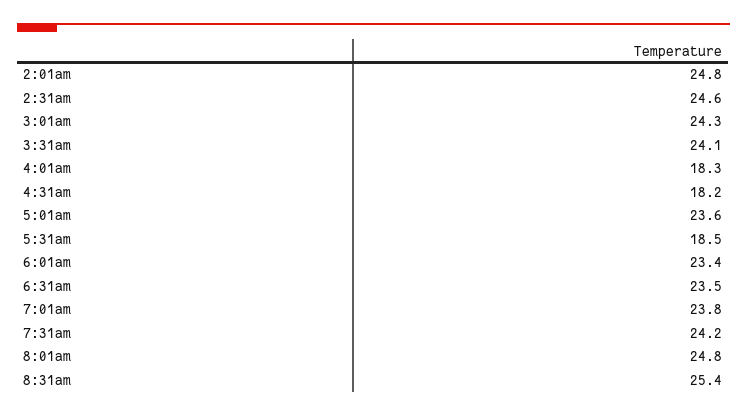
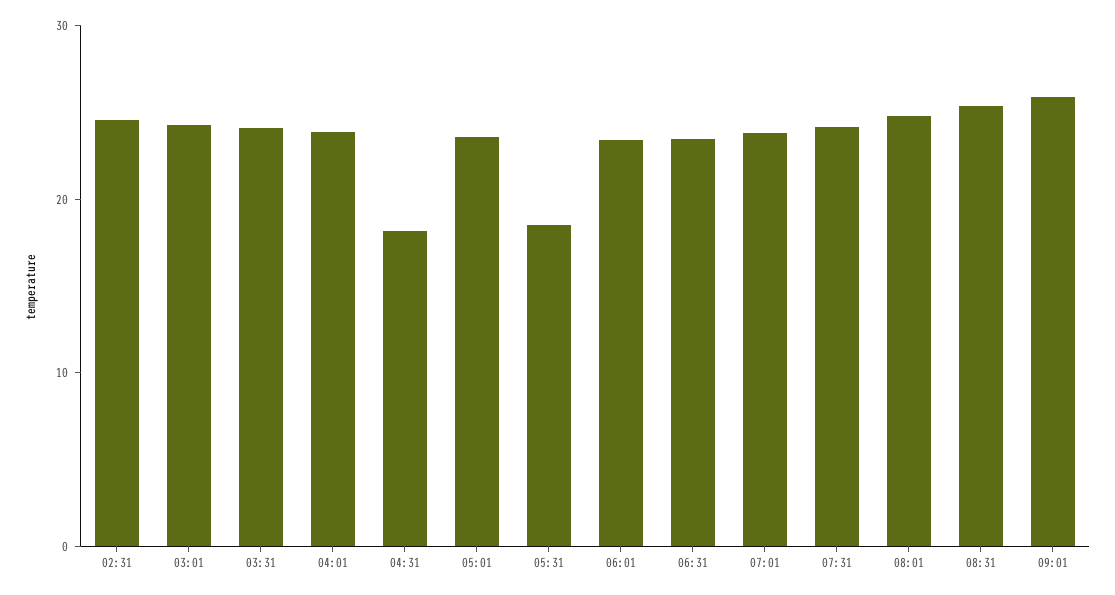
2:01am: 24.8 -> none
4:01am: 18.3 -> 24
09:01: none -> 26

